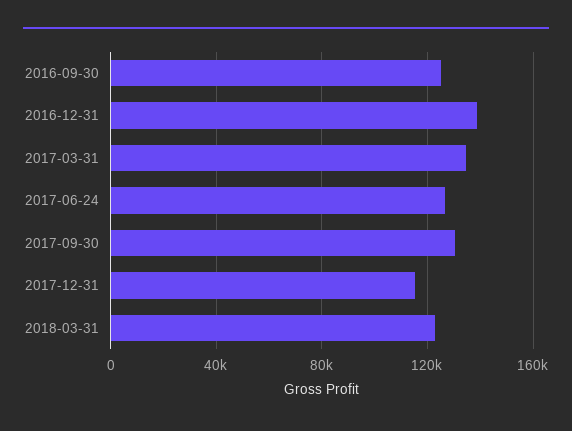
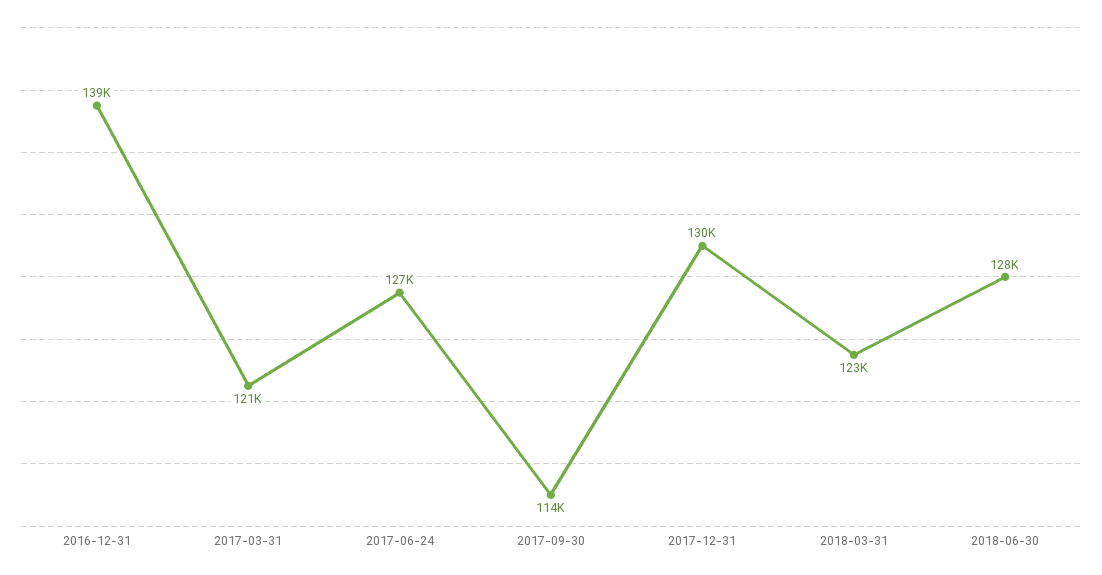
2016-09-30: 125000 -> none
2017-03-31: 135000 -> 121000
2017-09-30: 130000 -> 114000
2017-12-31: 115000 -> 130000
2018-06-30: none -> 128000

